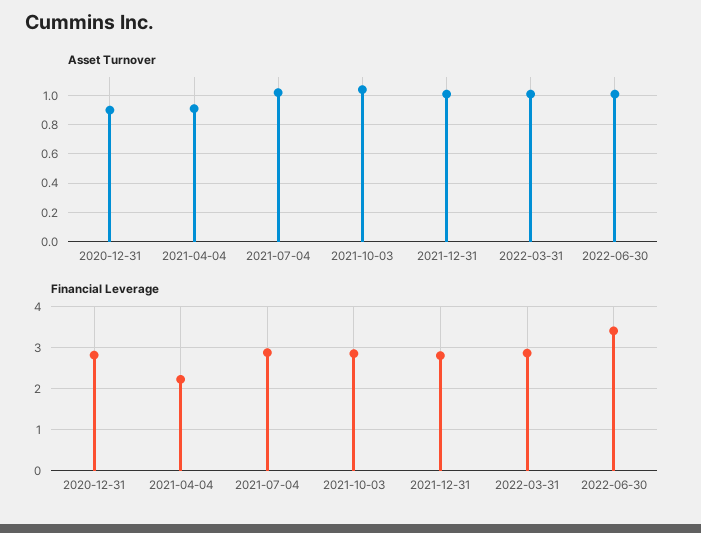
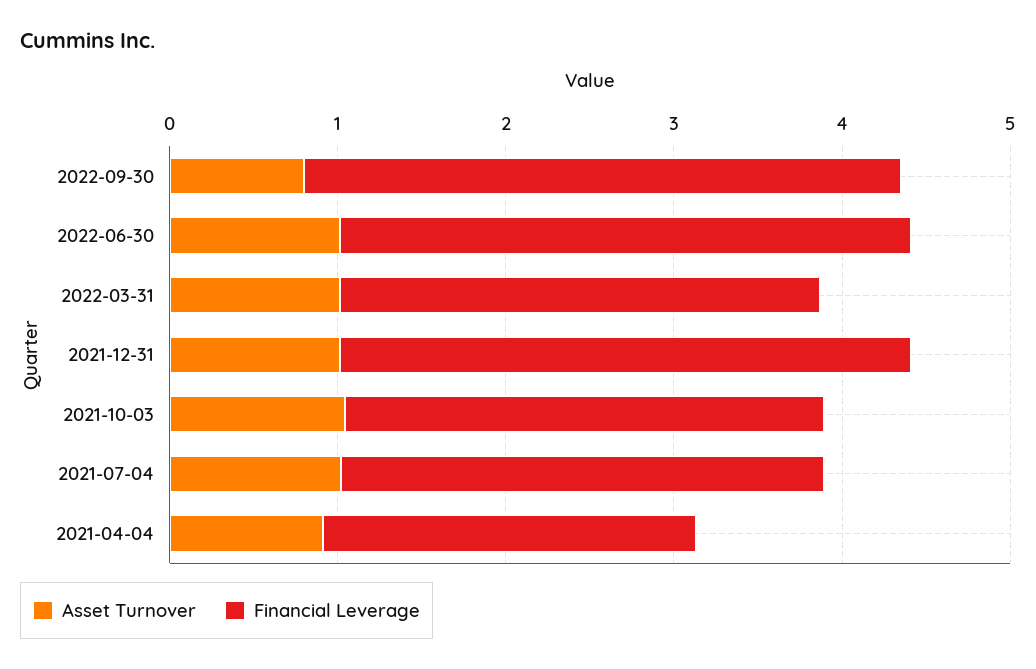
Asset Turnover, 2020-12-31: 0.9 -> none
Financial Leverage, 2020-12-31: 2.8 -> none
Financial Leverage, 2021-12-31: 2.8 -> 3.4
Asset Turnover, 2022-09-30: none -> 0.8
Financial Leverage, 2022-09-30: none -> 3.6

